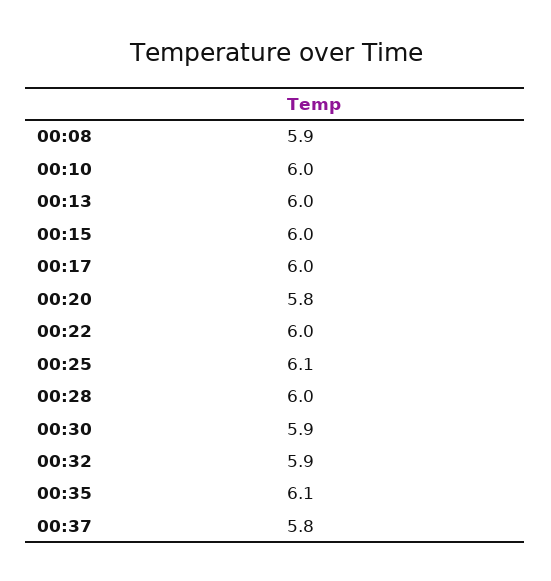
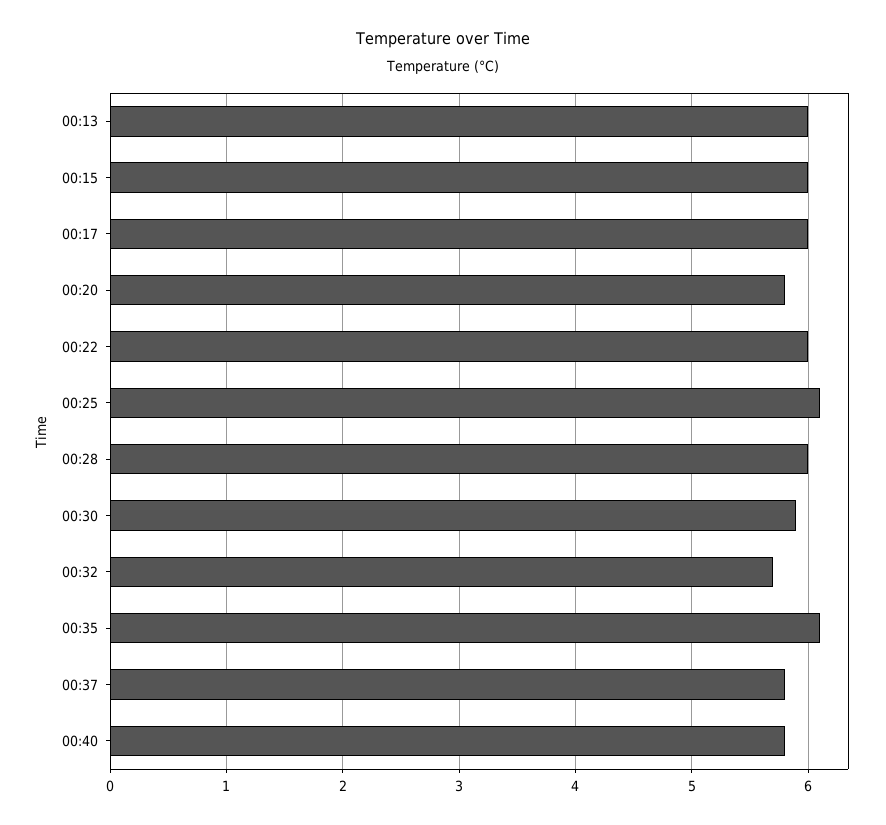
00:08: 5.9 -> none
00:10: 6 -> none
00:32: 5.9 -> 5.7
00:40: none -> 5.8

